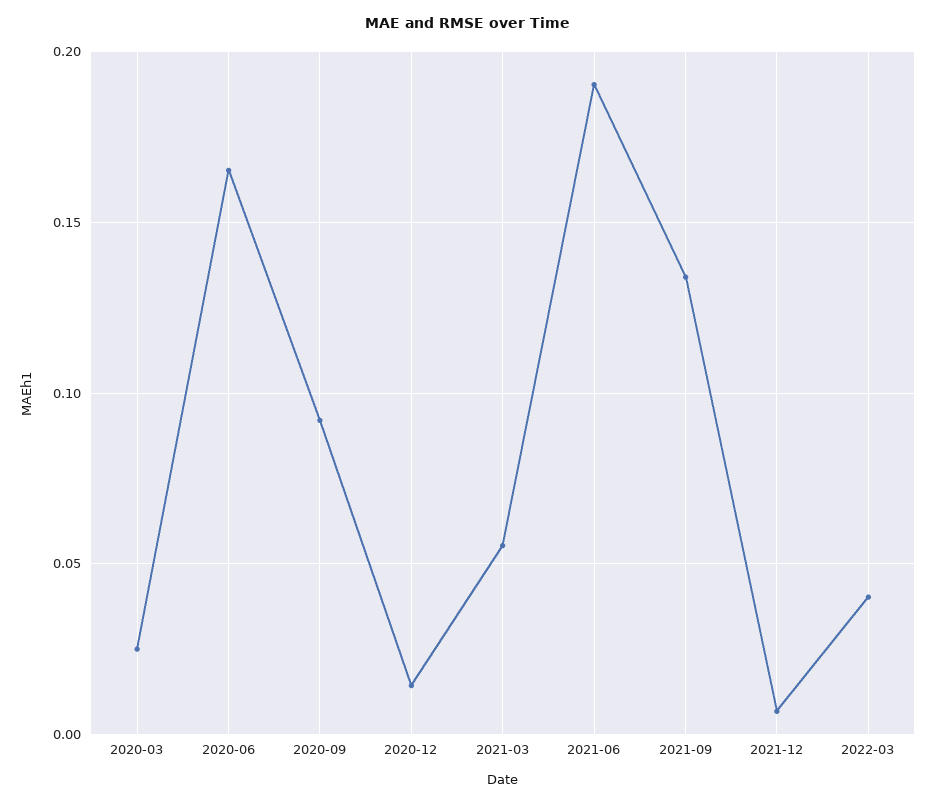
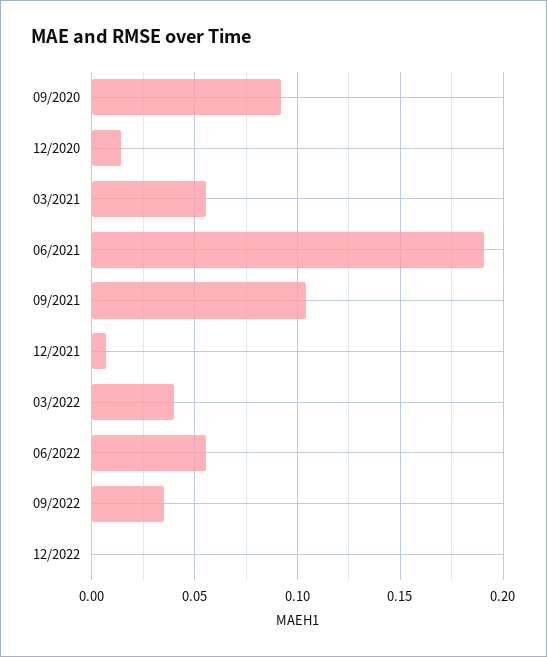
2020-03: 0.025 -> none
2020-06: 0.165 -> none
2021-09: 0.135 -> 0.105
06/2022: none -> 0.055
09/2022: none -> 0.035
12/2022: none -> 0

